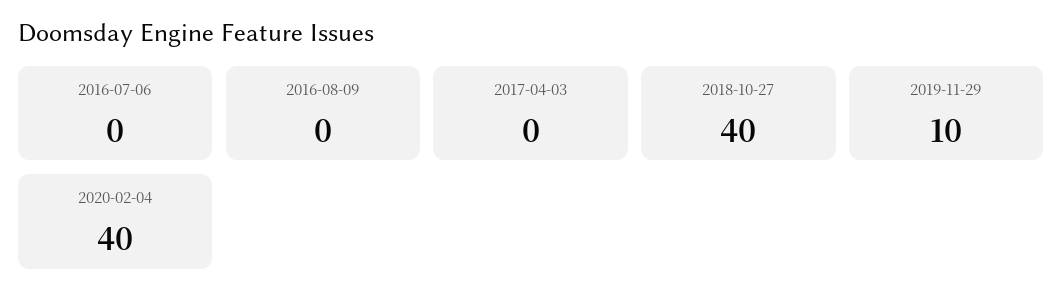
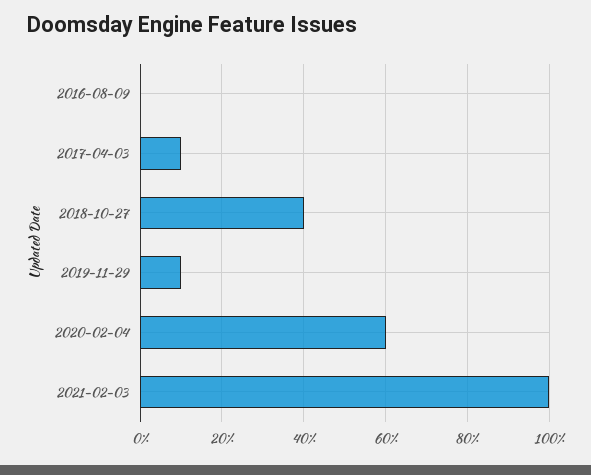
2016-07-06: 0 -> none
2017-04-03: 0 -> 10
2020-02-04: 40 -> 60
2021-02-03: none -> 100

